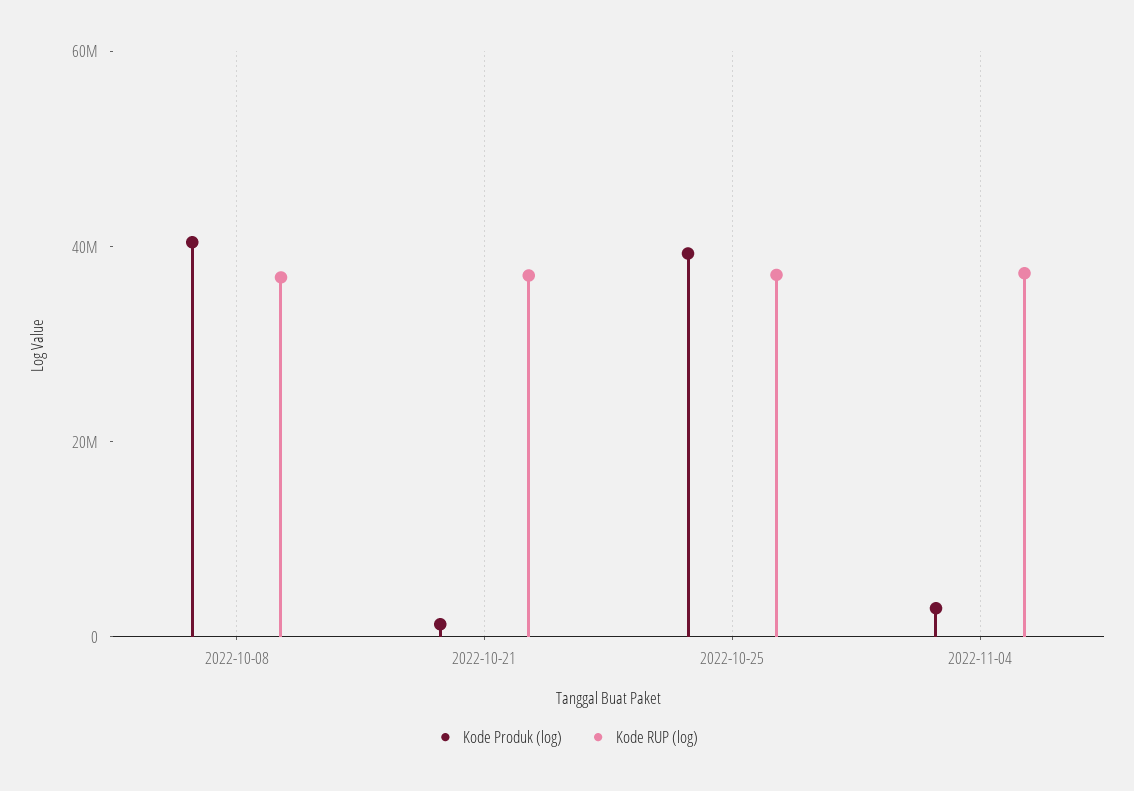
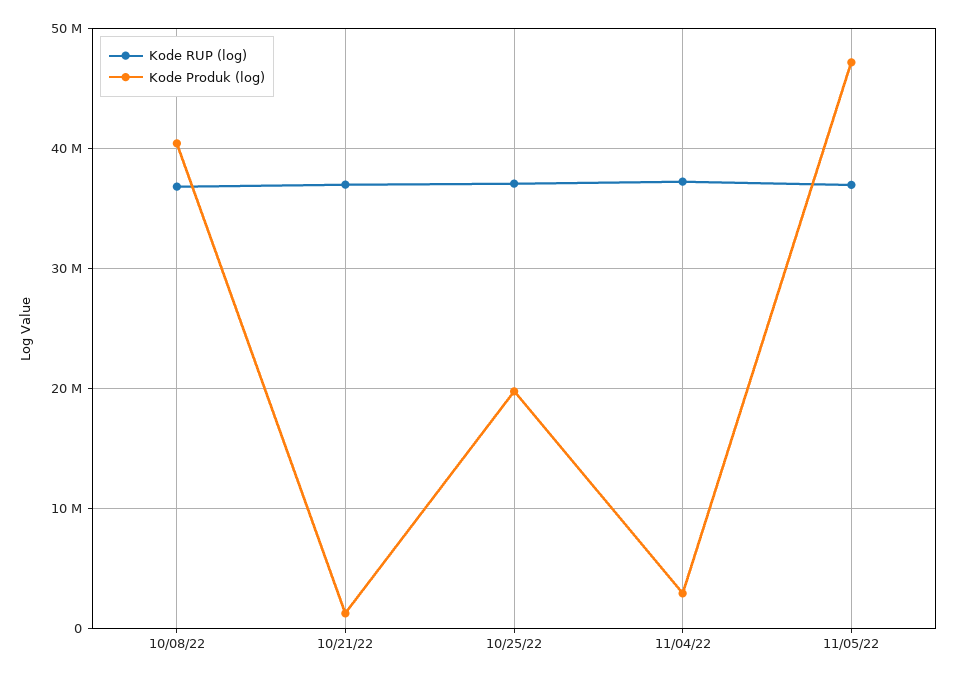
Kode Produk (log), 2022-10-25: 40000000 -> 20000000
Kode RUP (log), 11/05/22: none -> 37000000
Kode Produk (log), 11/05/22: none -> 47000000

